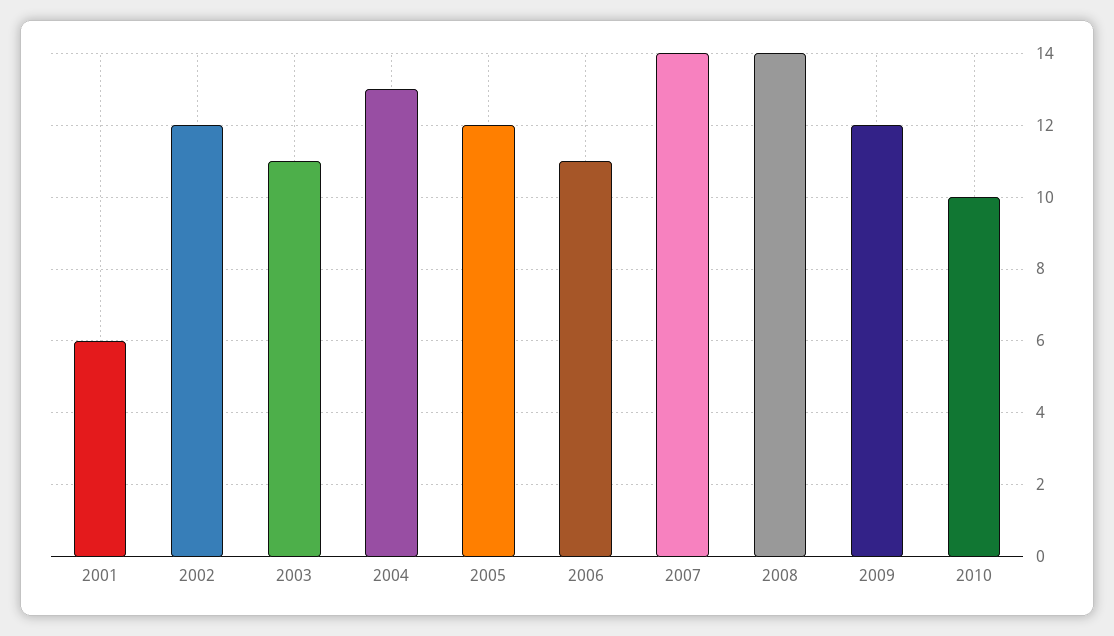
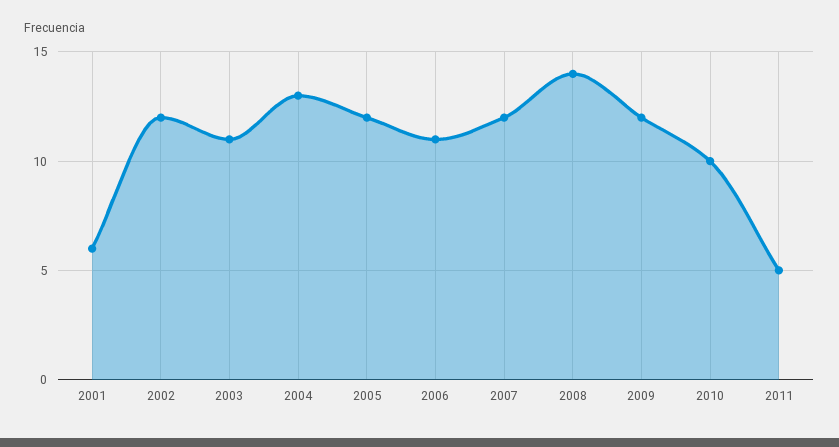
2007: 14 -> 12
2011: none -> 5

